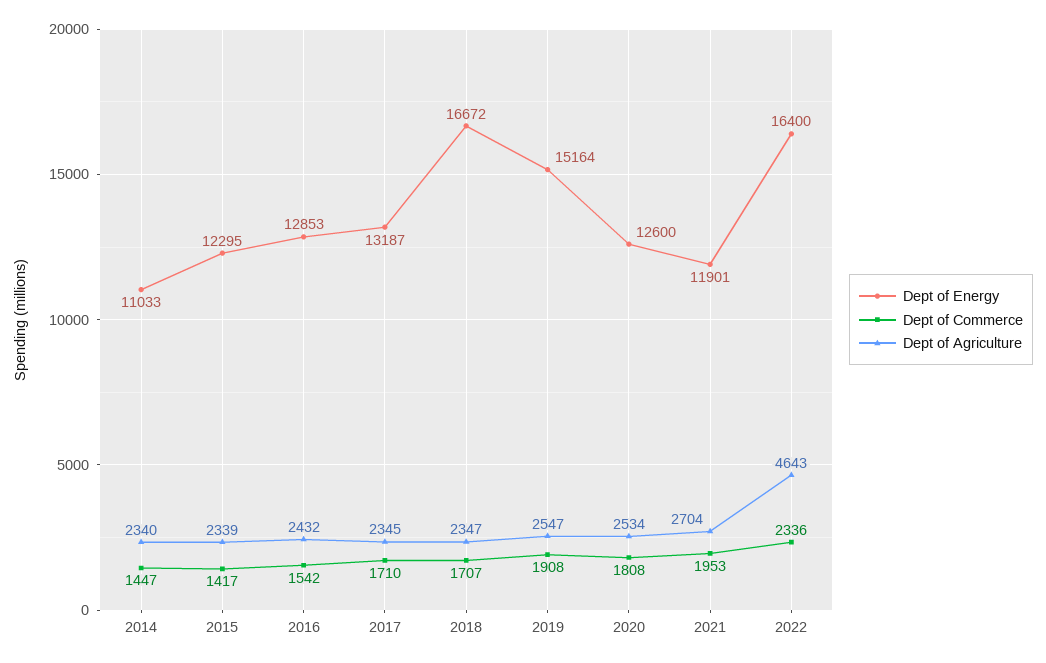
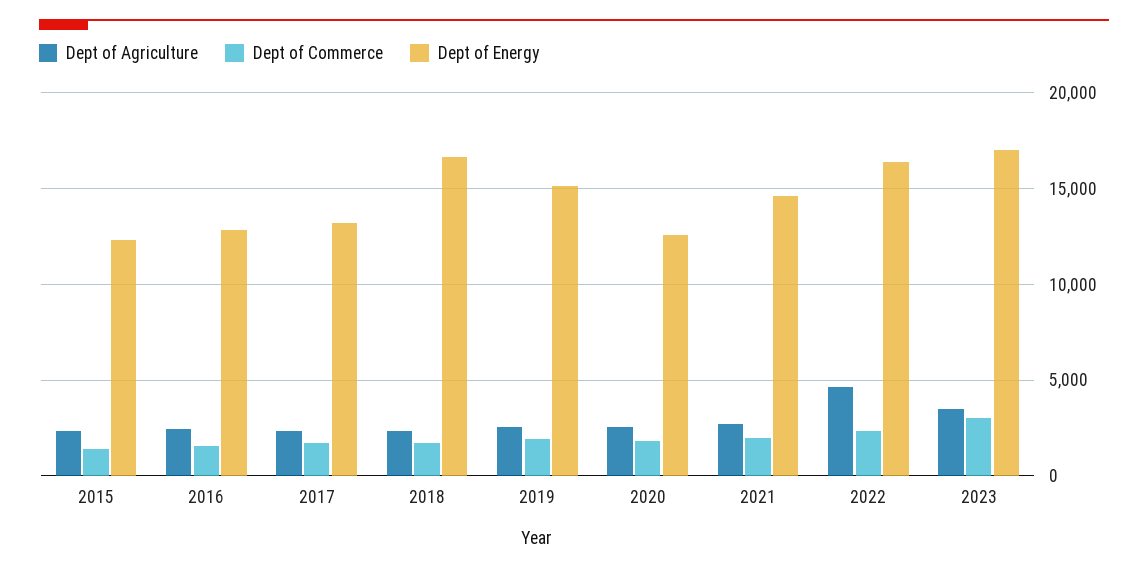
Dept of Energy, 2014: 11033 -> none
Dept of Commerce, 2014: 1447 -> none
Dept of Agriculture, 2014: 2340 -> none
Dept of Energy, 2021: 11901 -> 14500
Dept of Agriculture, 2023: none -> 3500
Dept of Commerce, 2023: none -> 3000
Dept of Energy, 2023: none -> 17000

